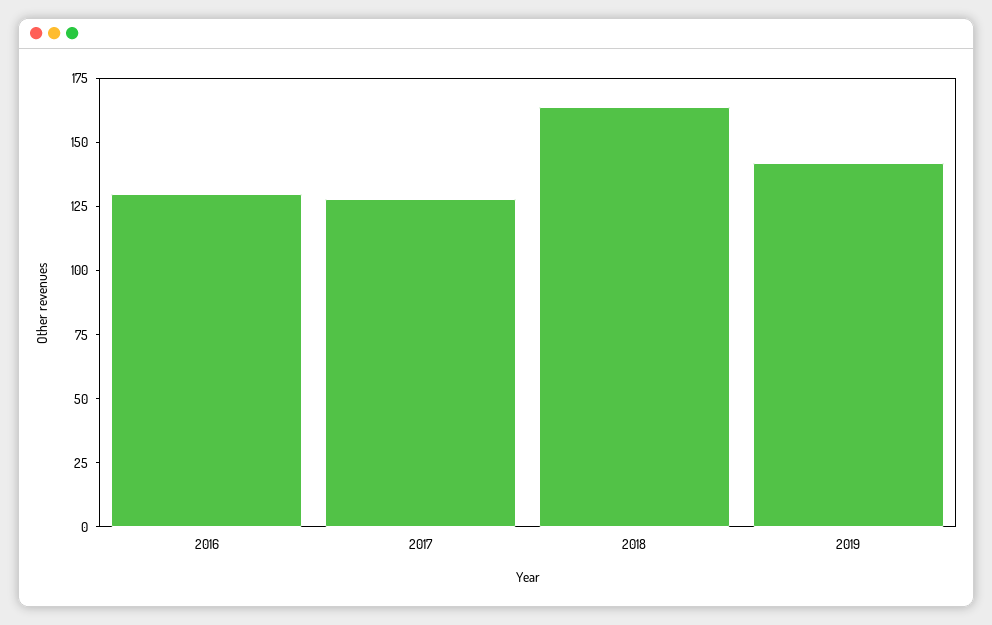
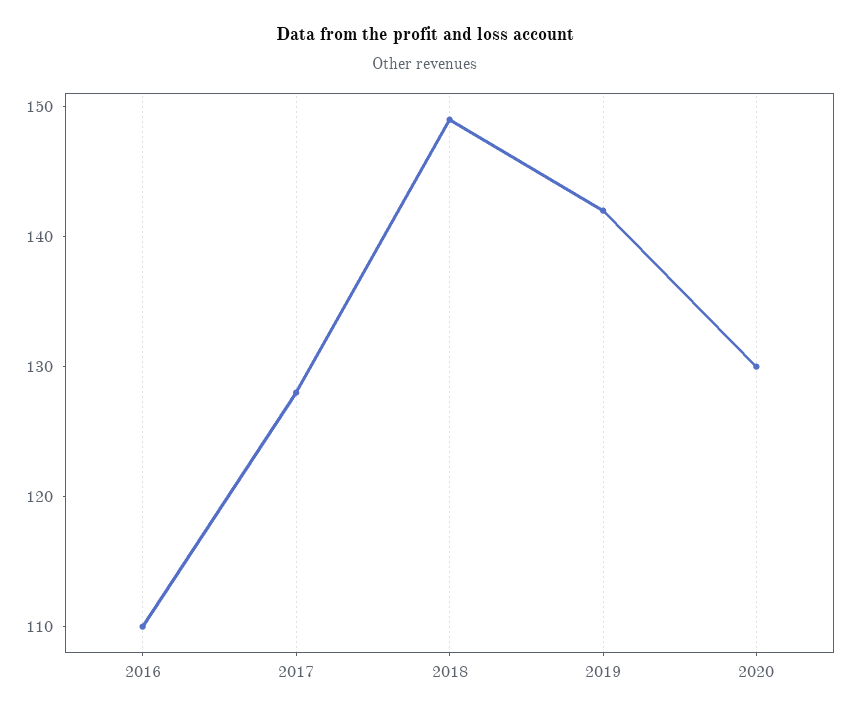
2016: 130 -> 110
2018: 165 -> 149
2020: none -> 130

